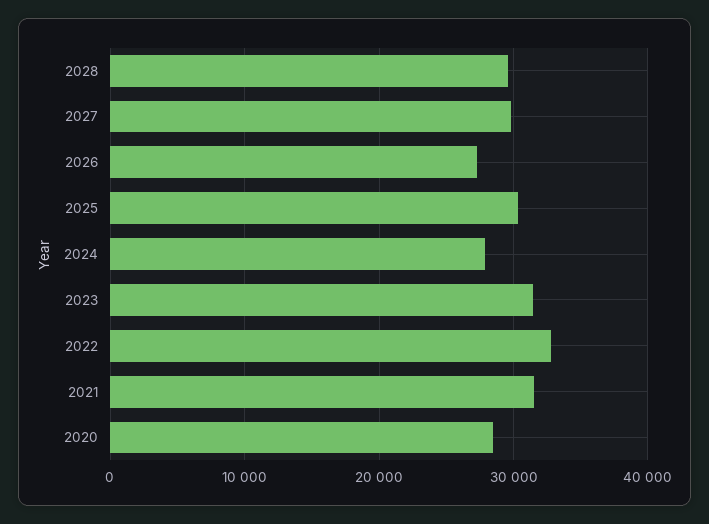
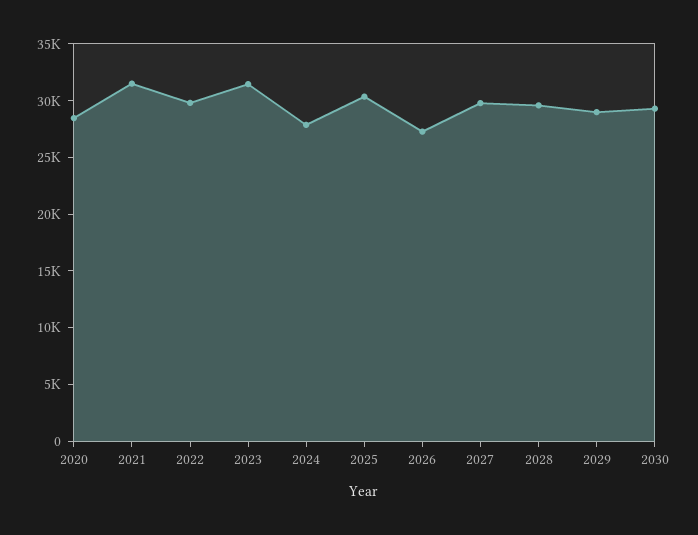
2022: 33000 -> 30000
2029: none -> 29000
2030: none -> 29000

